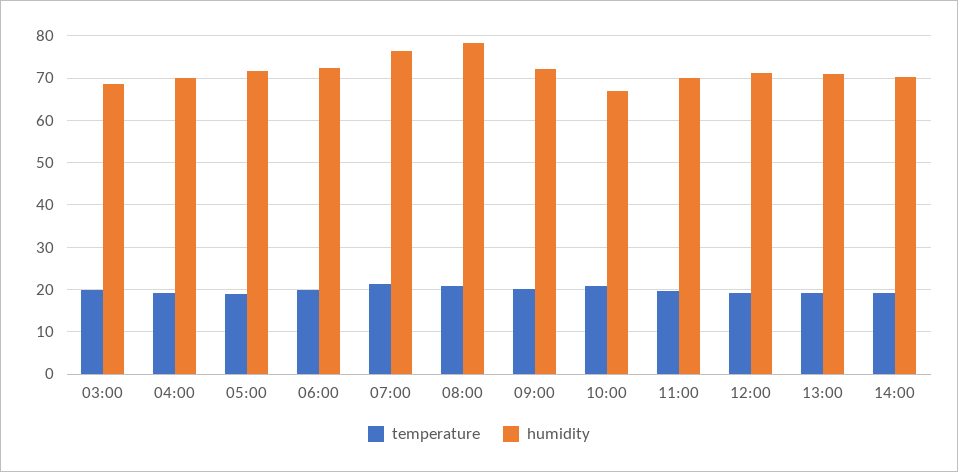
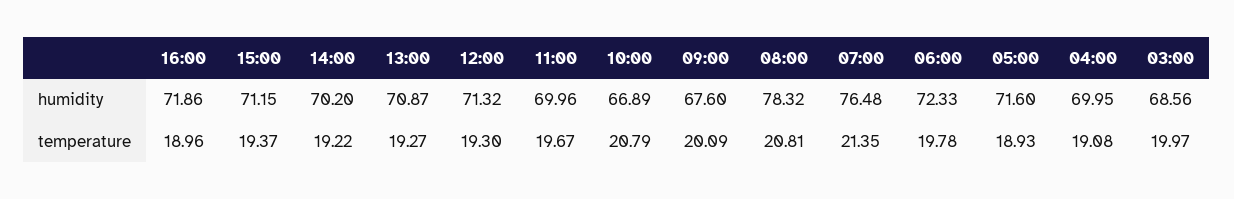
humidity, 09:00: 72 -> 67.6
humidity, 16:00: none -> 71.86
humidity, 15:00: none -> 71.15
temperature, 16:00: none -> 18.96
temperature, 15:00: none -> 19.37

